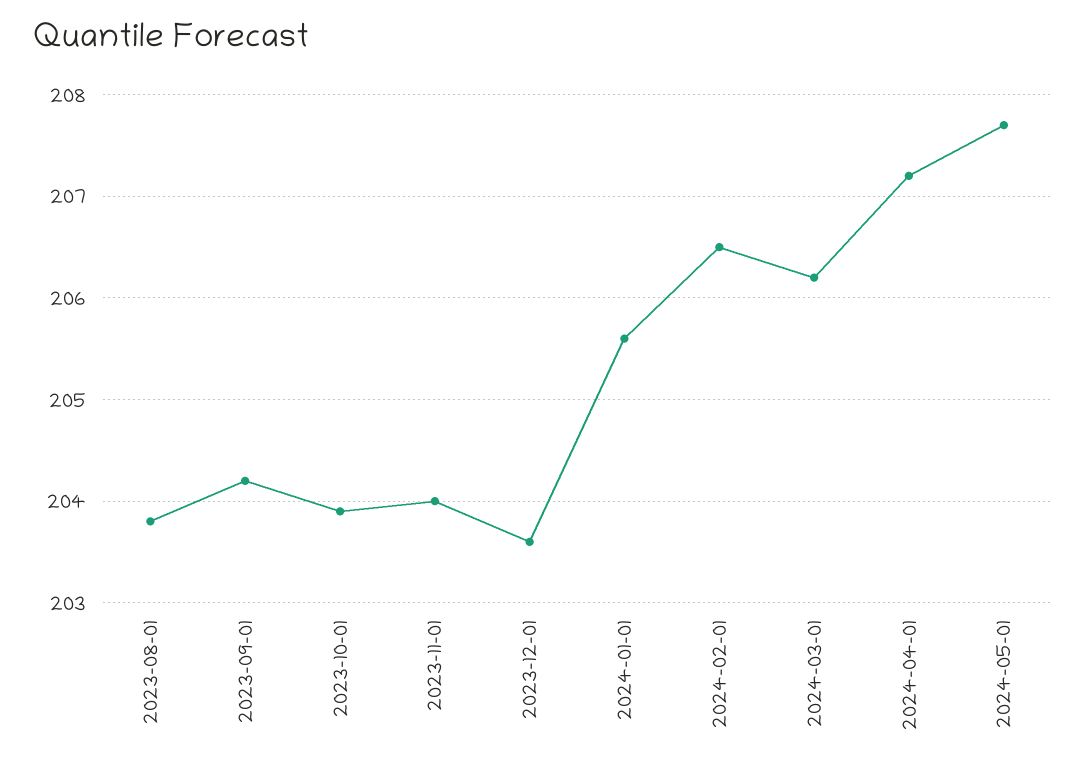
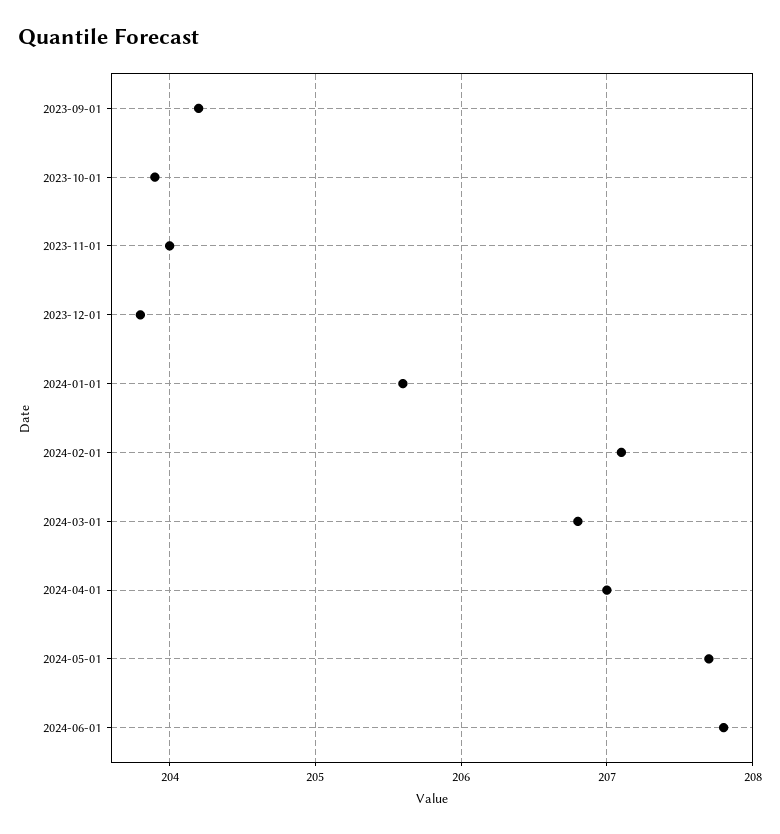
2023-08-01: 203.8 -> none
2023-12-01: 203.6 -> 203.8
2024-02-01: 206.5 -> 207.1
2024-03-01: 206.2 -> 206.8
2024-04-01: 207.2 -> 207
2024-06-01: none -> 207.8

